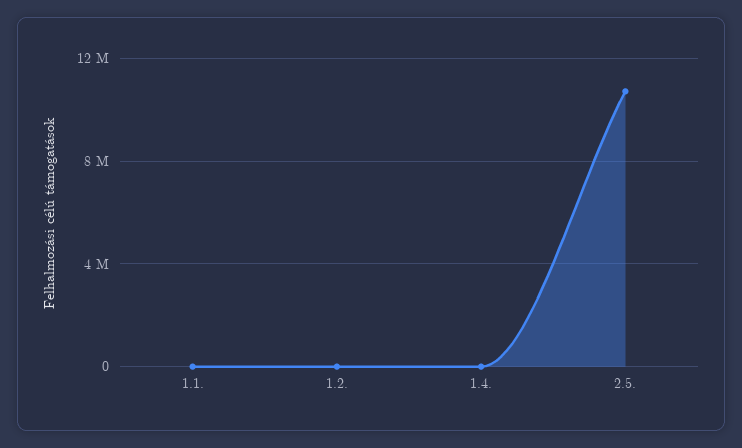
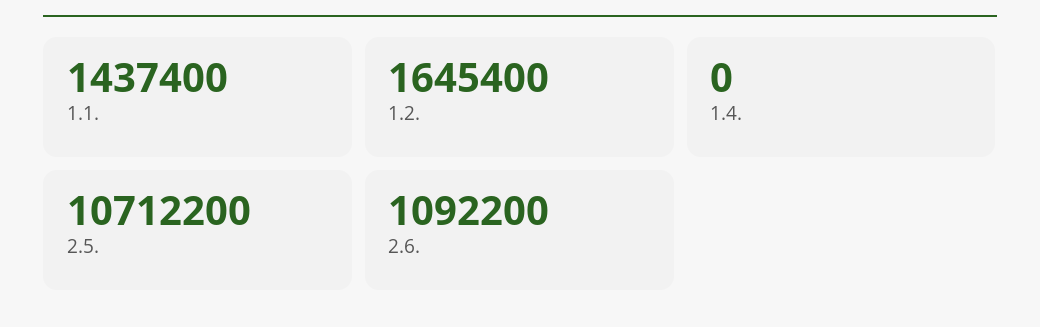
1.1.: 0 -> 1437400
1.2.: 0 -> 1645400
2.6.: none -> 1092200

